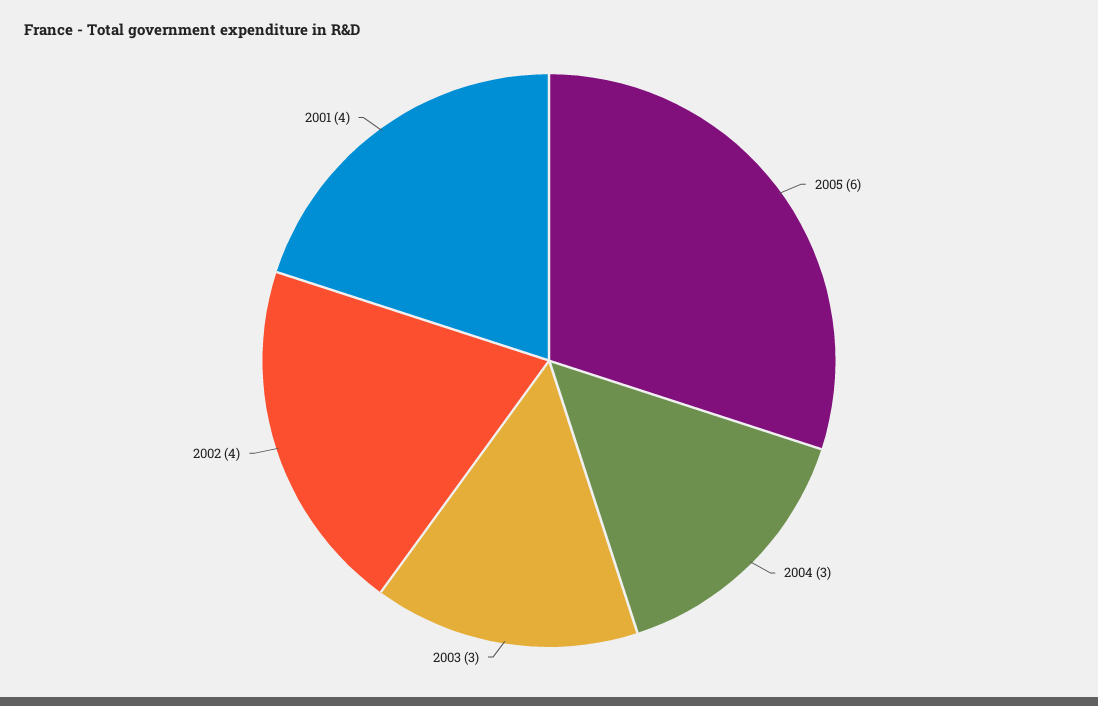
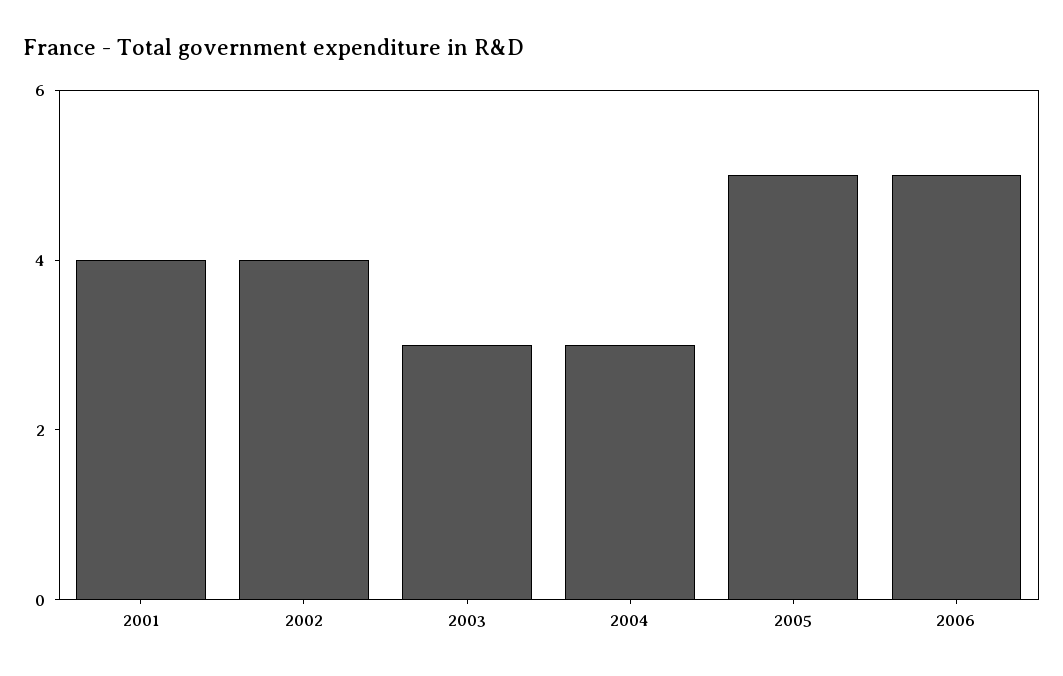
2005: 6 -> 5
2006: none -> 5

